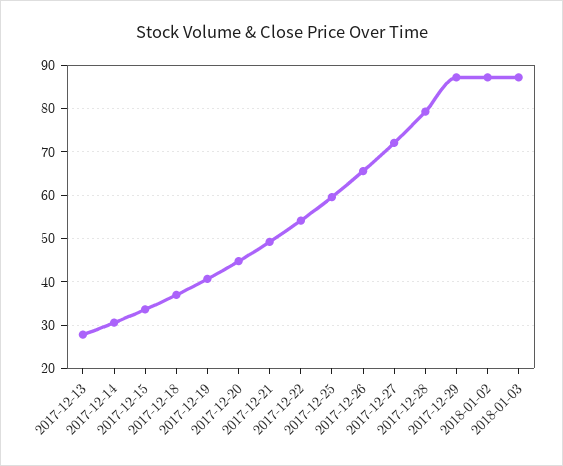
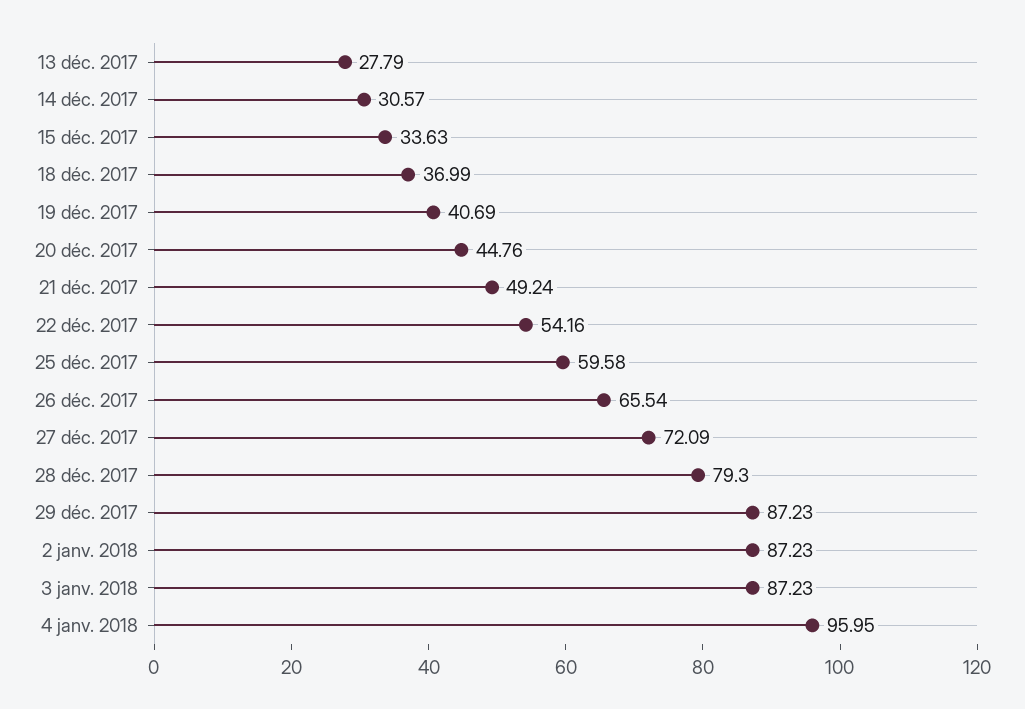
4 janv. 2018: none -> 95.95

